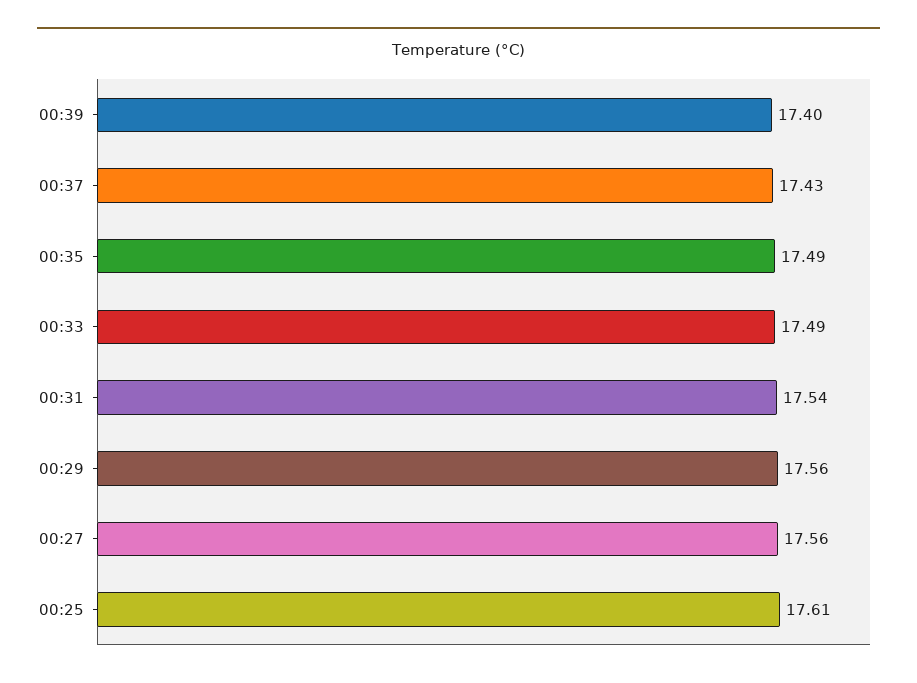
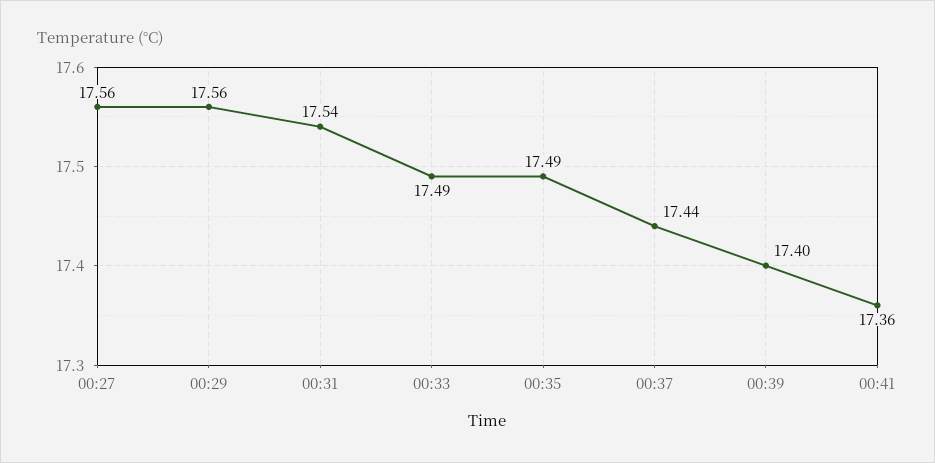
00:37: 17.43 -> 17.44
00:25: 17.61 -> none
00:41: none -> 17.36

